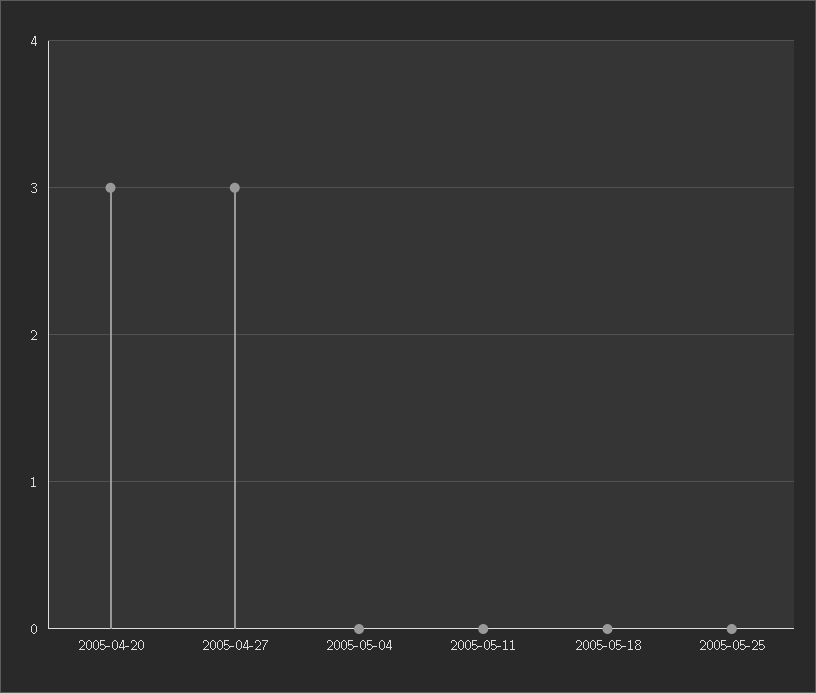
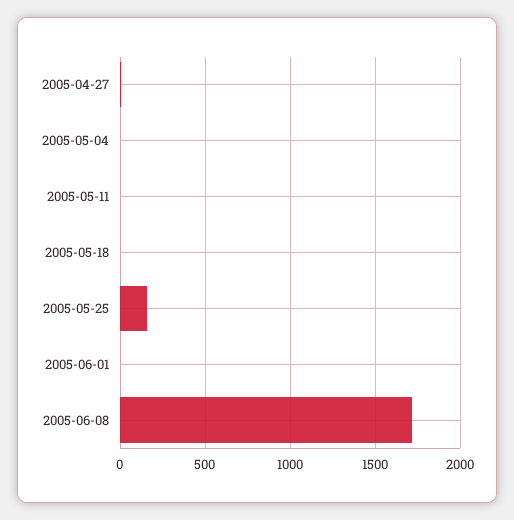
2005-04-20: 3 -> none
2005-05-25: 0 -> 150
2005-06-01: none -> 0
2005-06-08: none -> 1700

